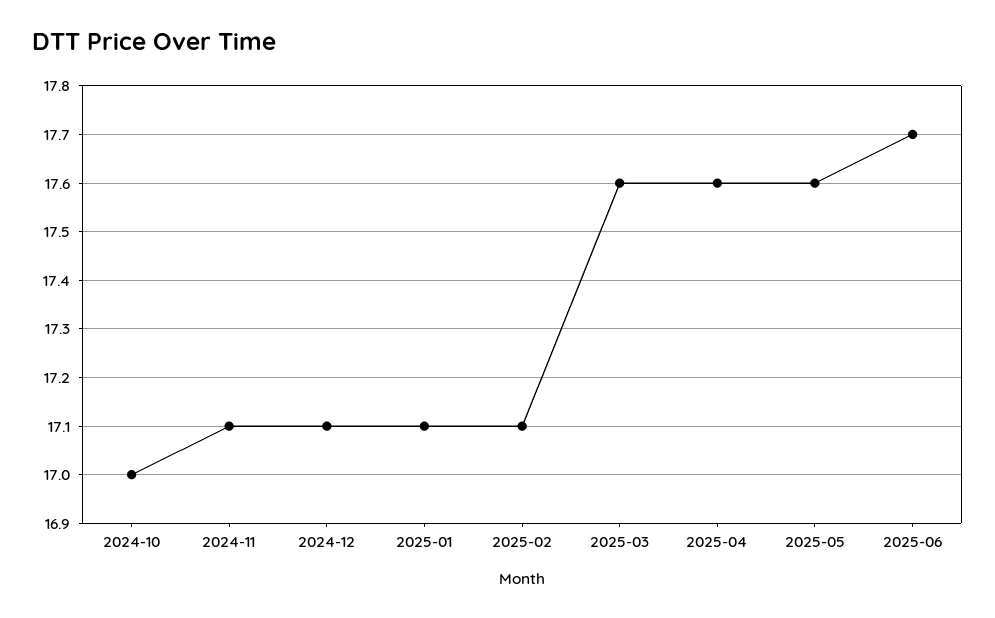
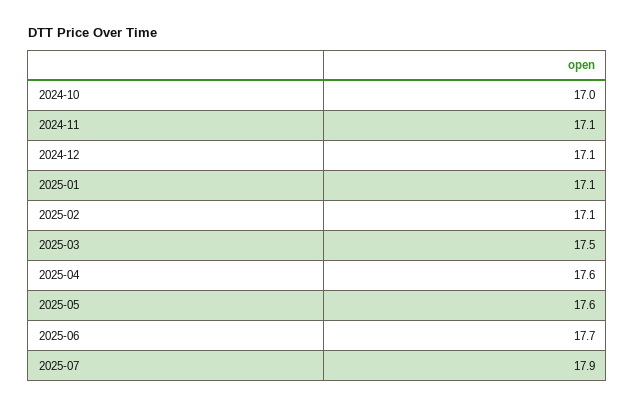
2025-03: 17.6 -> 17.5
2025-07: none -> 17.9

